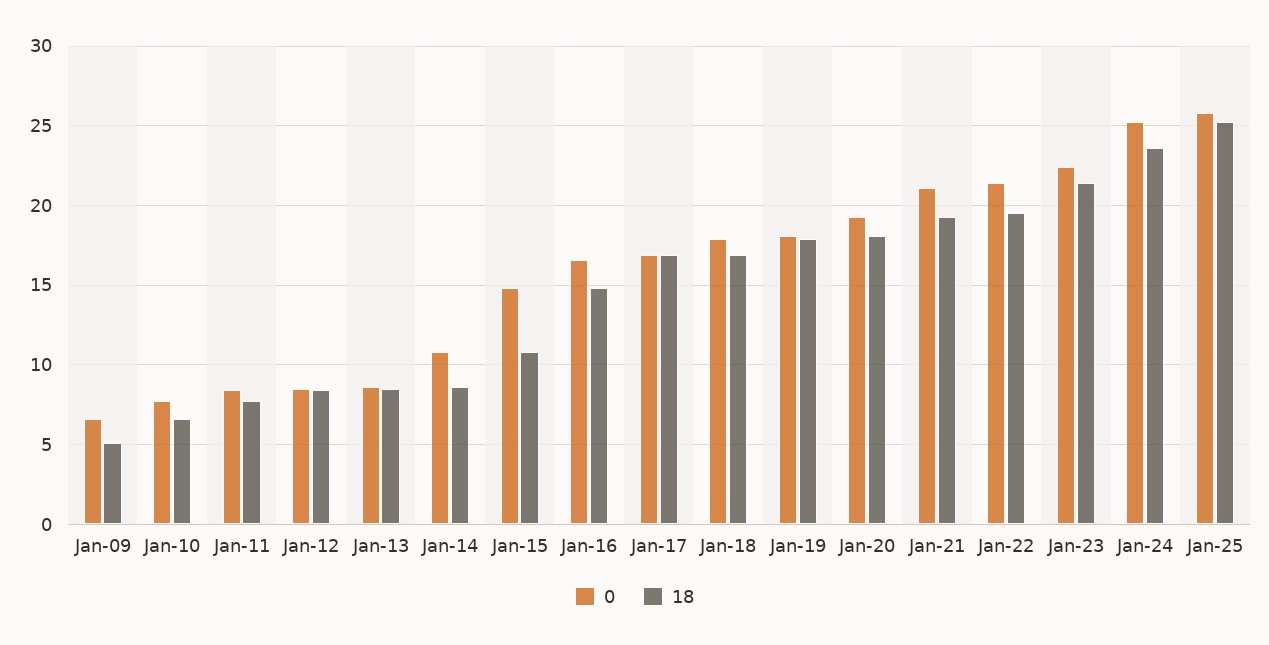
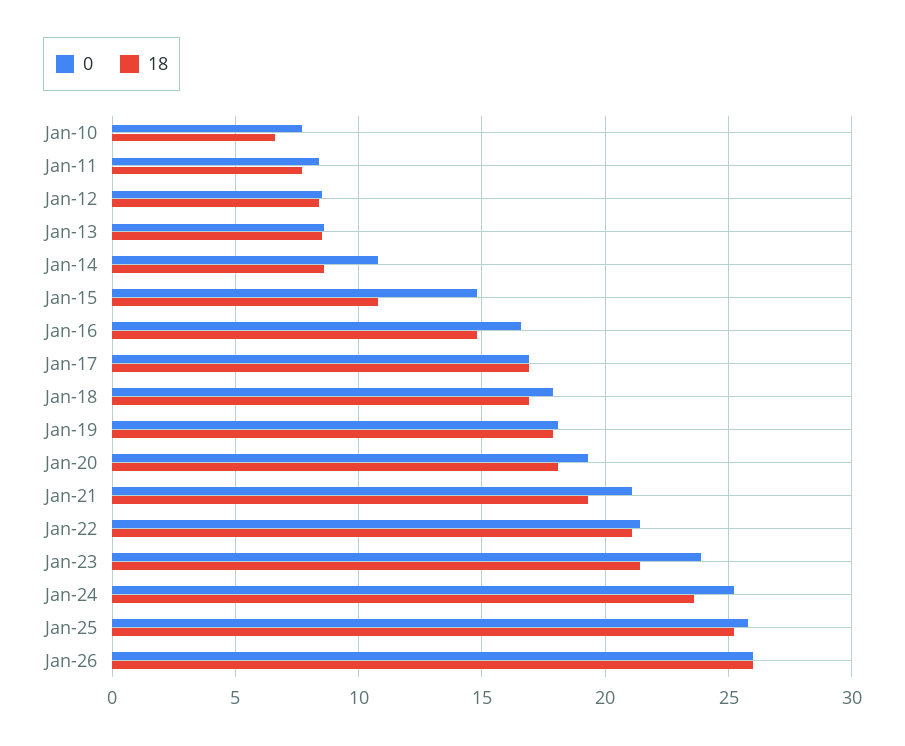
0, Jan-09: 6.5 -> none
18, Jan-09: 5 -> none
18, Jan-22: 19.5 -> 21
0, Jan-23: 22.5 -> 24
0, Jan-26: none -> 26
18, Jan-26: none -> 26

